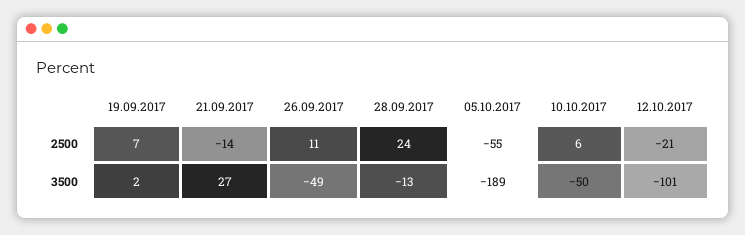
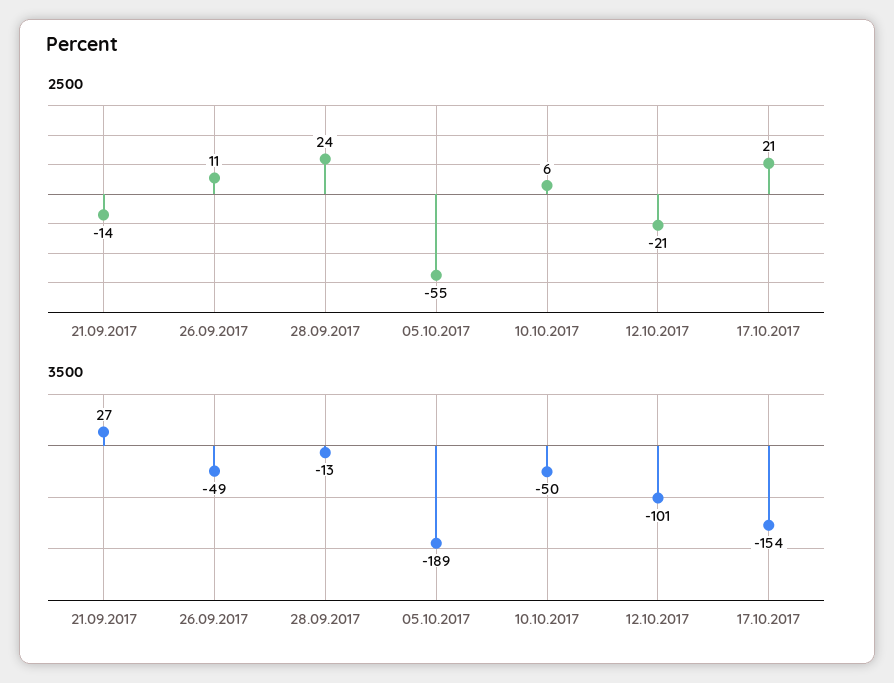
2500, 19.09.2017: 7 -> none
3500, 19.09.2017: 2 -> none
2500, 17.10.2017: none -> 21
3500, 17.10.2017: none -> -154

